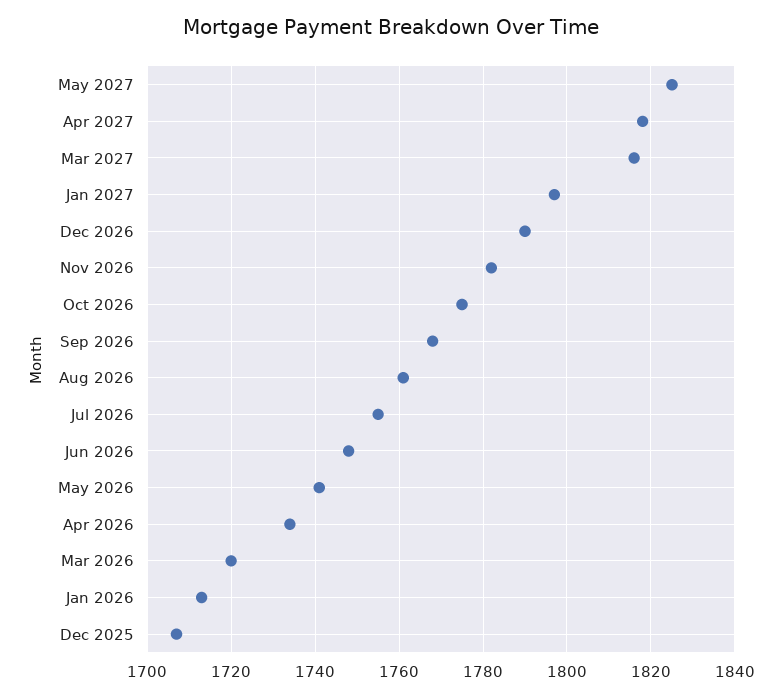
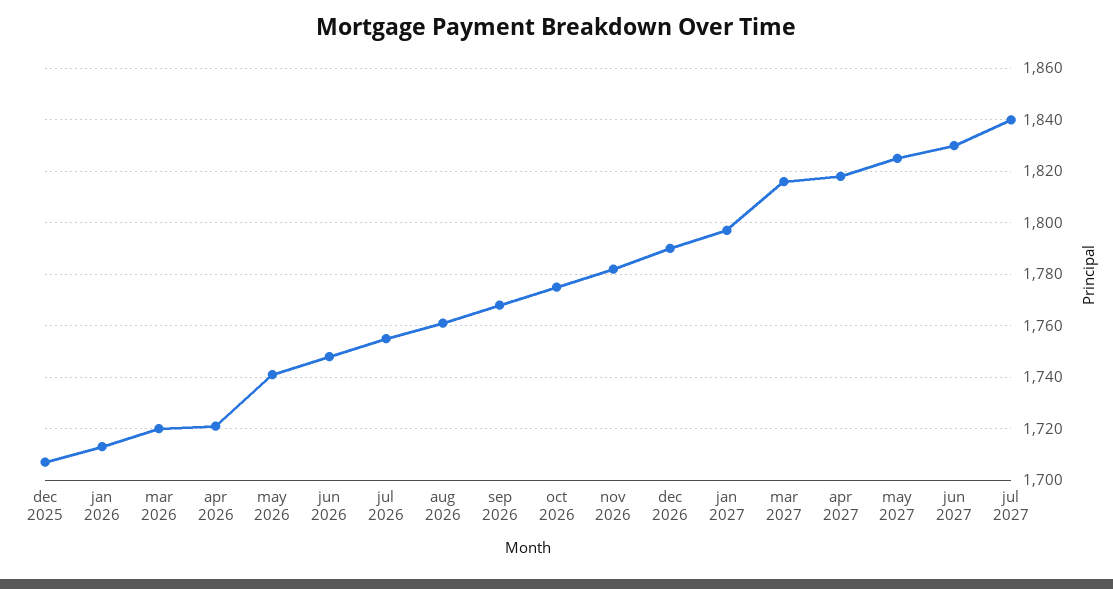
Apr 2026: 1735 -> 1720
jun 2027: none -> 1830
jul 2027: none -> 1840

